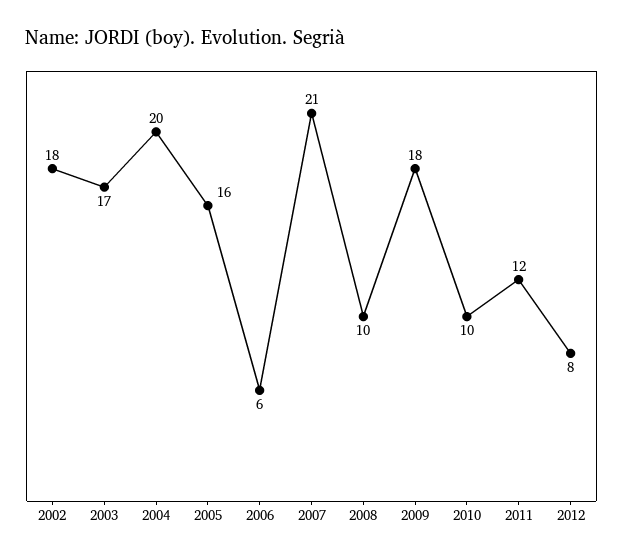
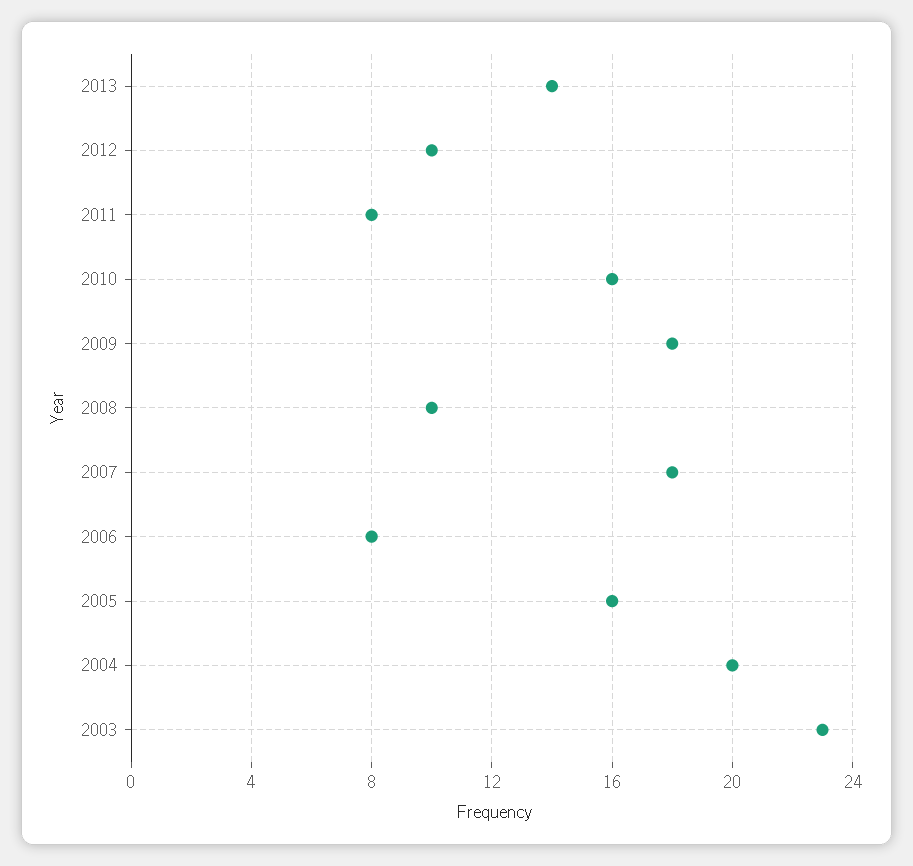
2002: 18 -> none
2003: 17 -> 23
2006: 6 -> 8
2007: 21 -> 18
2010: 10 -> 16
2011: 12 -> 8
2012: 8 -> 10
2013: none -> 14

